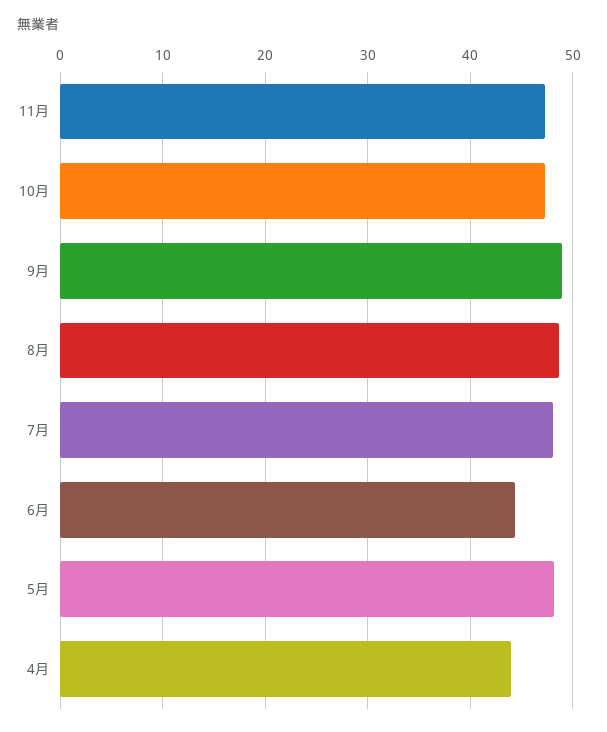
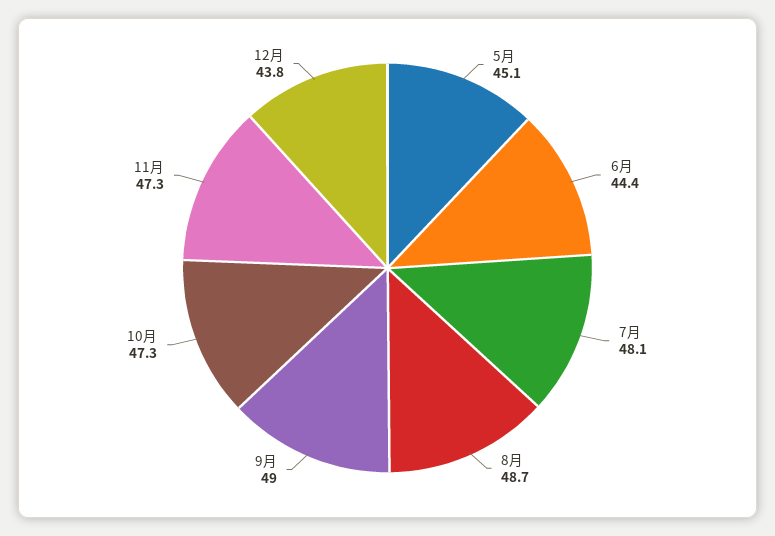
5月: 48 -> 45.1
4月: 44 -> none
12月: none -> 43.8

